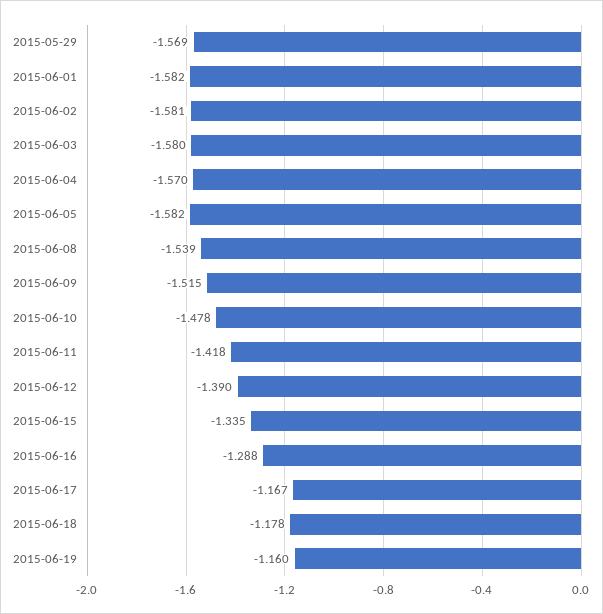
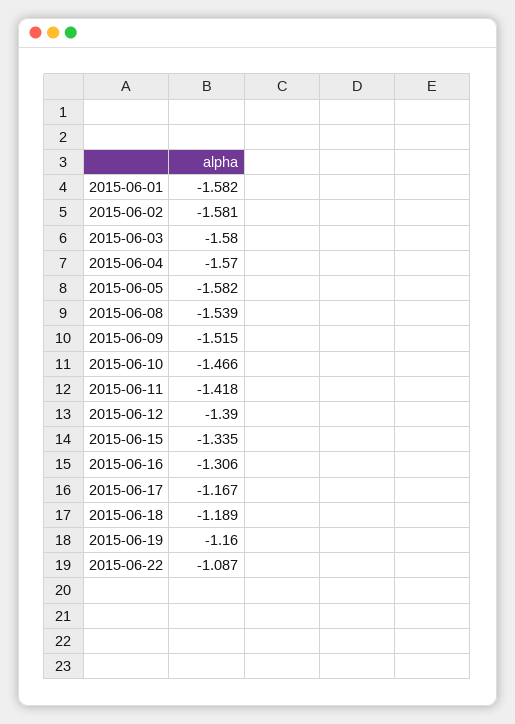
2015-05-29: -1.569 -> none
2015-06-10: -1.478 -> -1.466
2015-06-16: -1.288 -> -1.306
2015-06-18: -1.178 -> -1.189
2015-06-22: none -> -1.087

